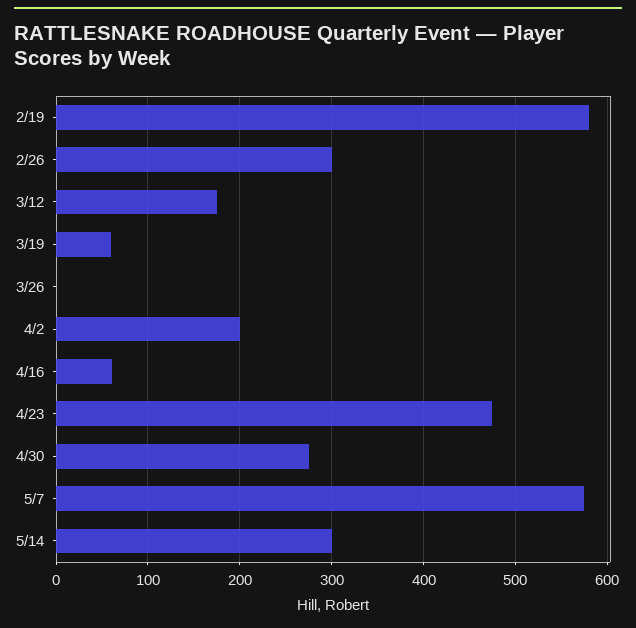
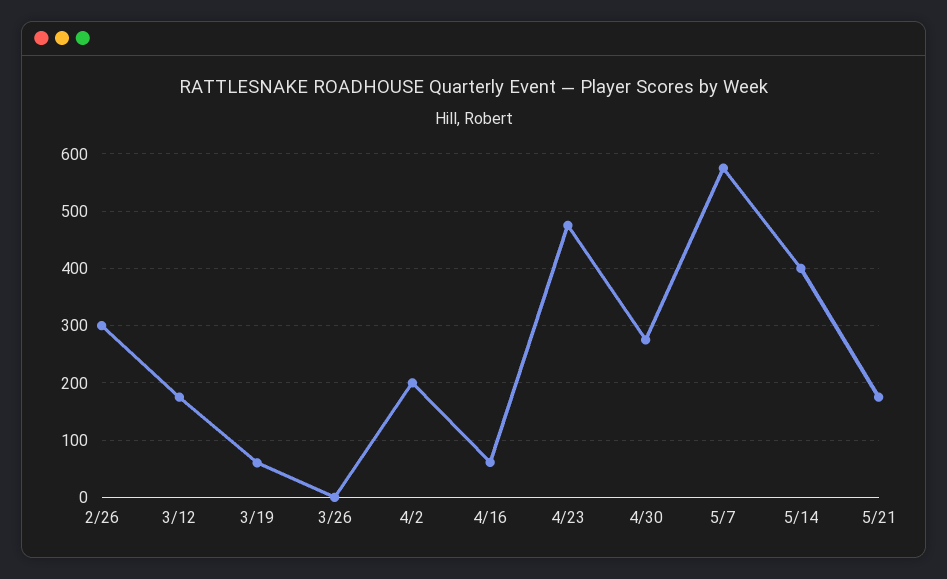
2/19: 580 -> none
5/14: 300 -> 400
5/21: none -> 180

